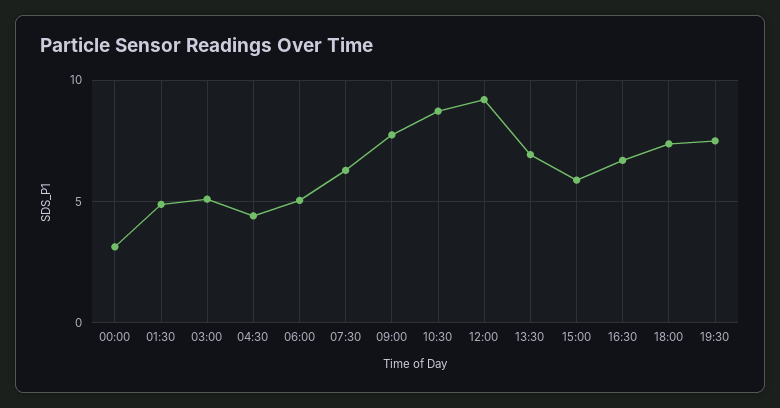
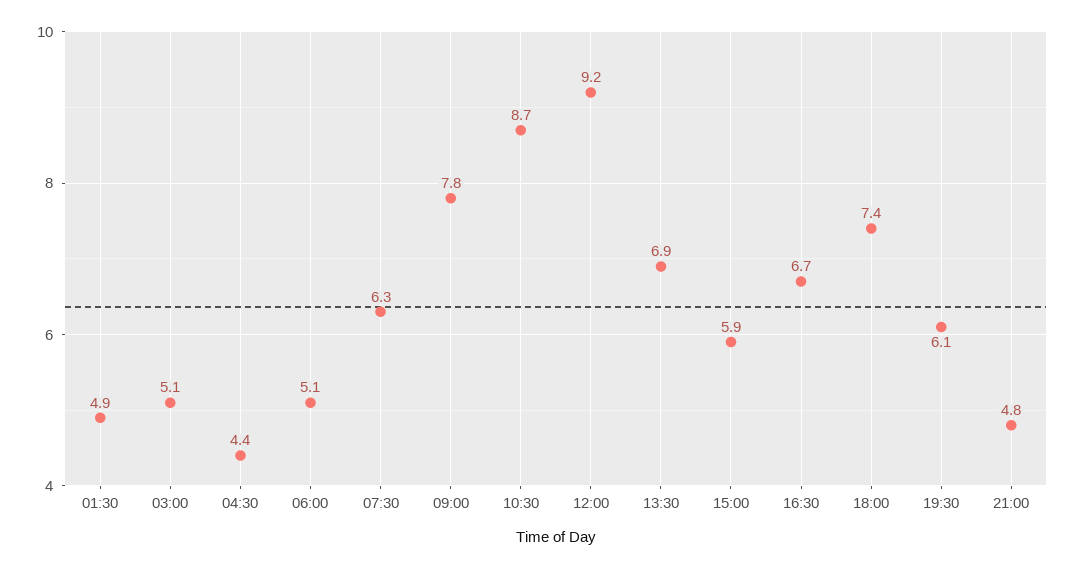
00:00: 3 -> none
19:30: 7.5 -> 6.1
21:00: none -> 4.8

